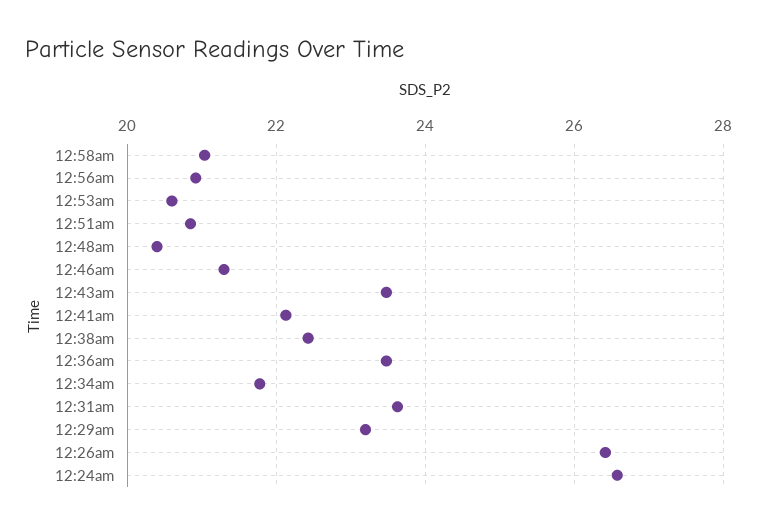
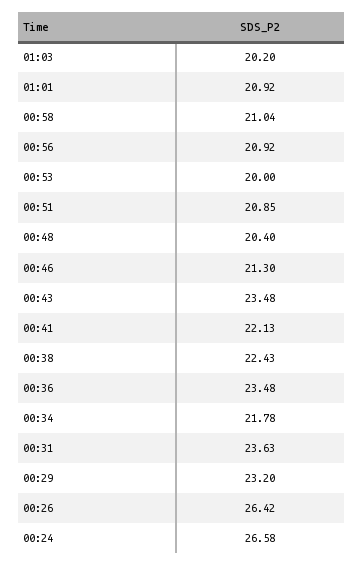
12:53am: 20.6 -> 20
01:03: none -> 20.2
01:01: none -> 20.92

